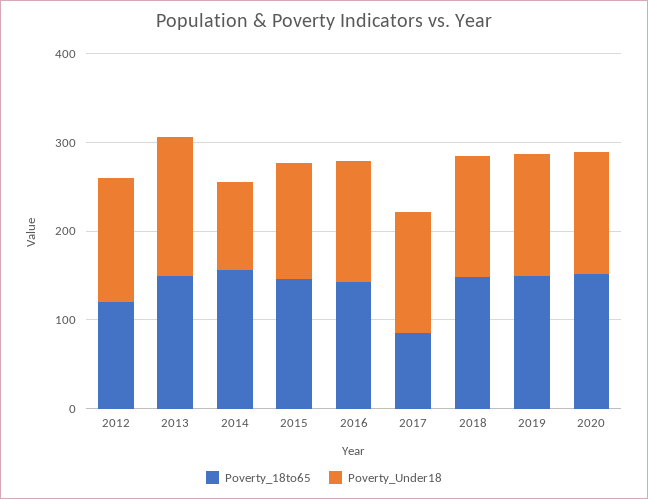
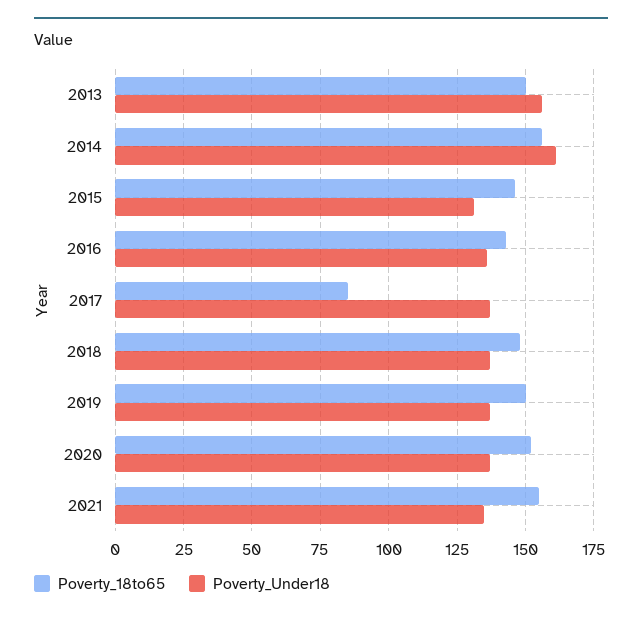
Poverty_18to65, 2012: 120 -> none
Poverty_Under18, 2012: 140 -> none
Poverty_Under18, 2014: 100 -> 160
Poverty_18to65, 2021: none -> 155
Poverty_Under18, 2021: none -> 135

